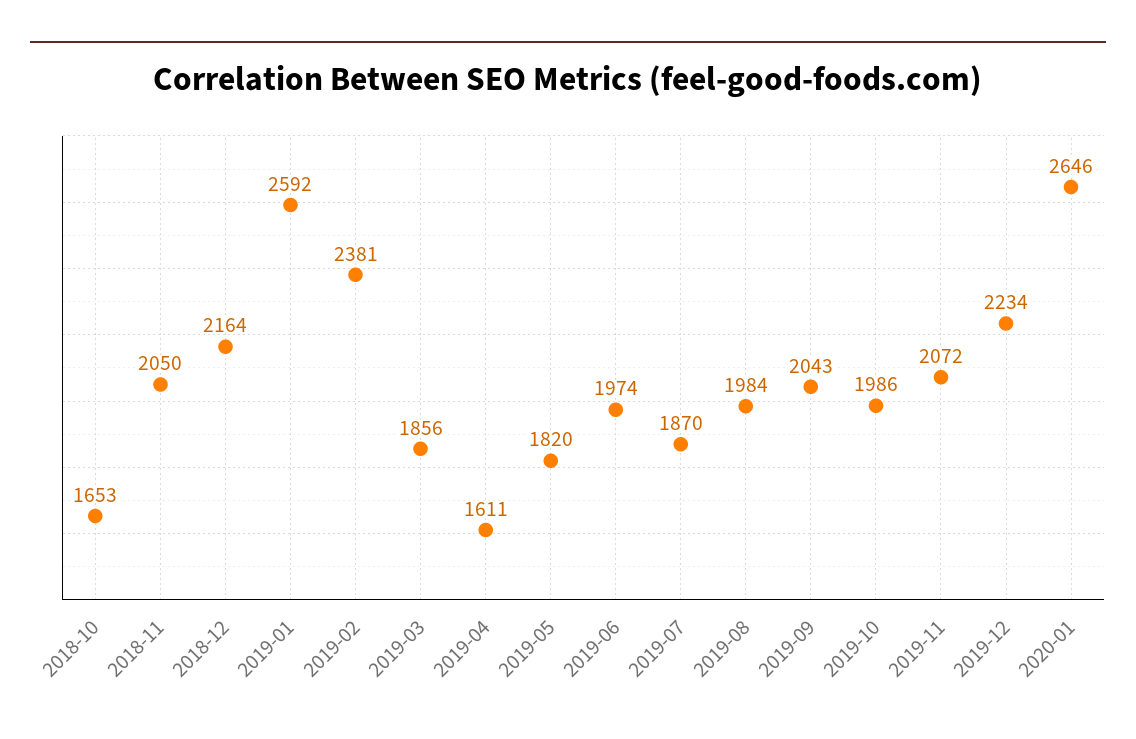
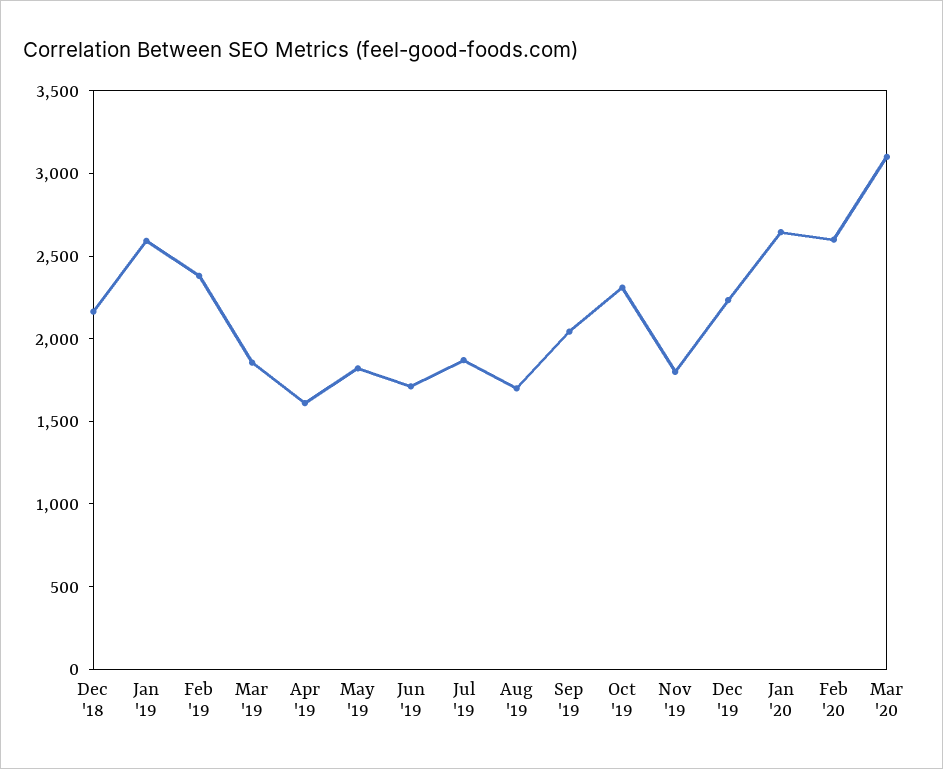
2018-10: 1653 -> none
2018-11: 2050 -> none
2019-06: 1974 -> 1700
2019-08: 1984 -> 1700
2019-10: 1986 -> 2300
2019-11: 2072 -> 1800
Feb '20: none -> 2600
Mar '20: none -> 3100

